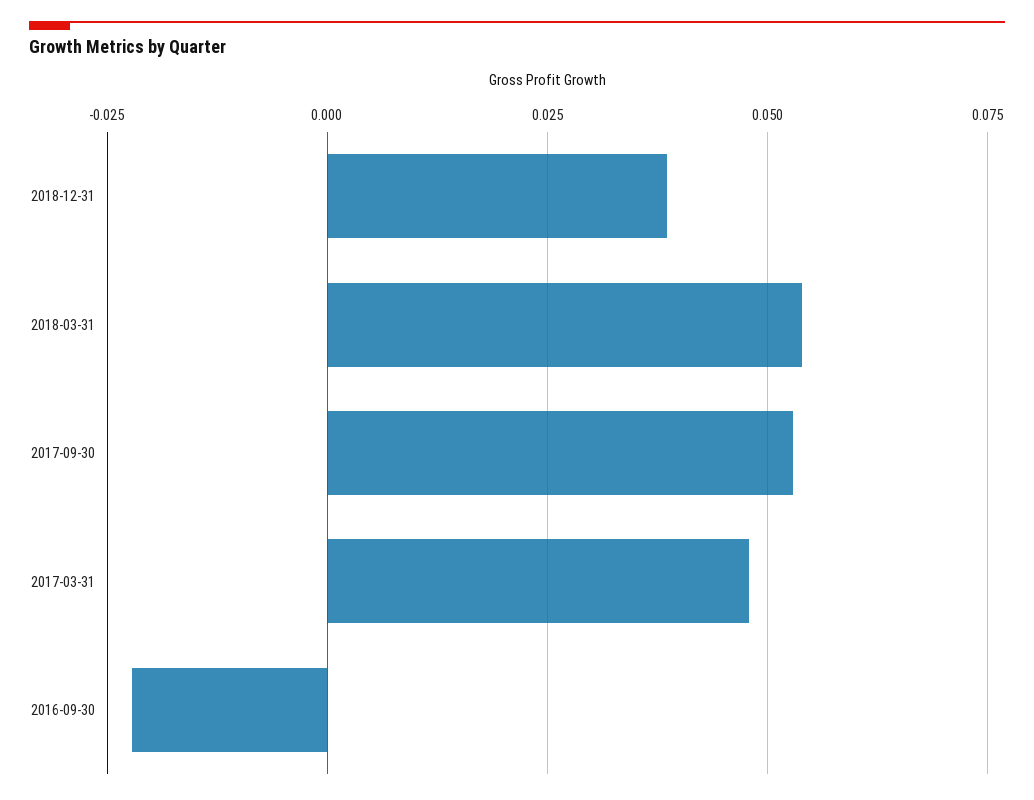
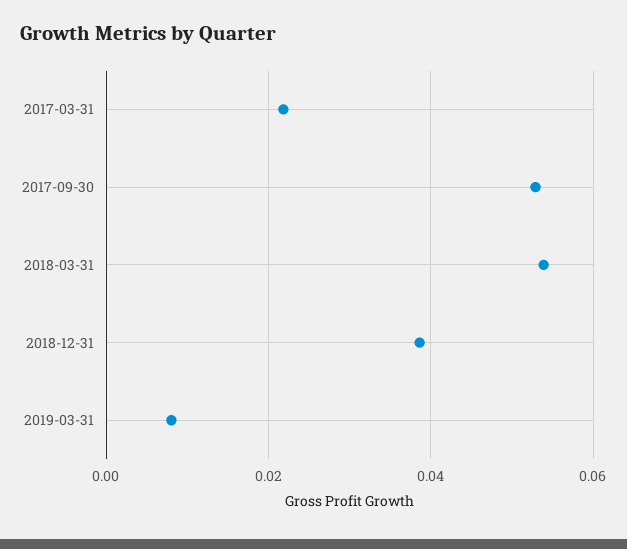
2017-03-31: 0.0475 -> 0.022
2016-09-30: -0.0225 -> none
2019-03-31: none -> 0.008

